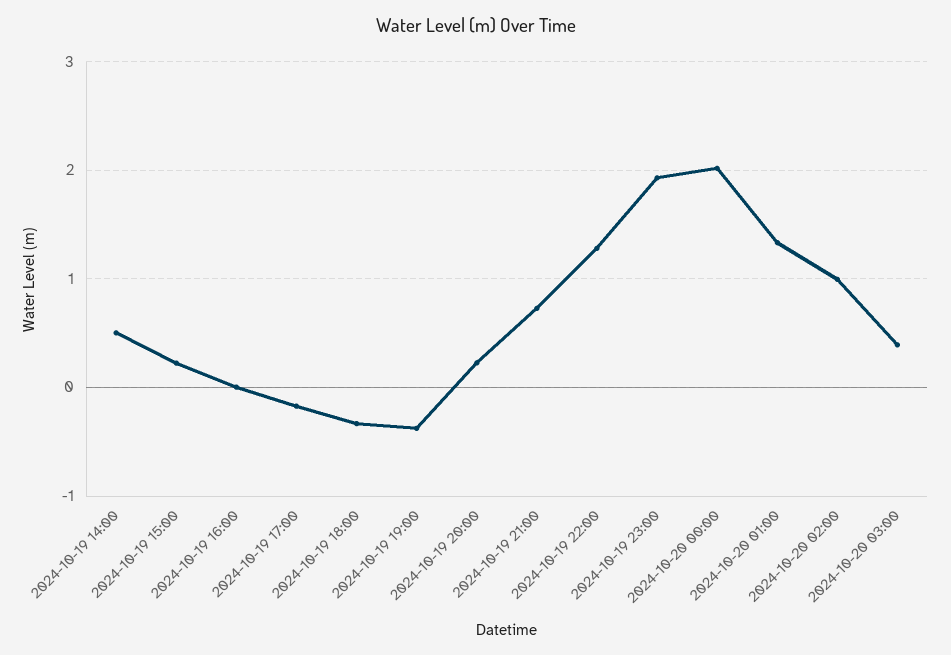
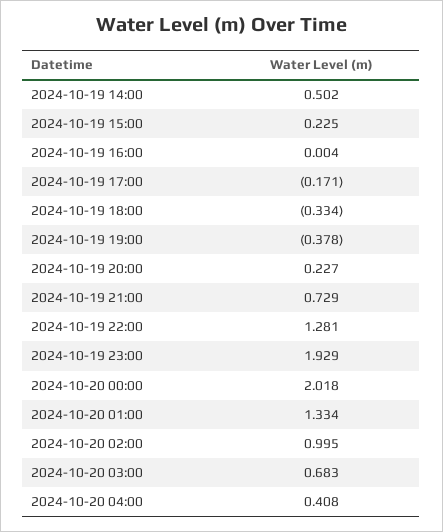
2024-10-20 03:00: 0.4 -> 0.683
2024-10-20 04:00: none -> 0.408

